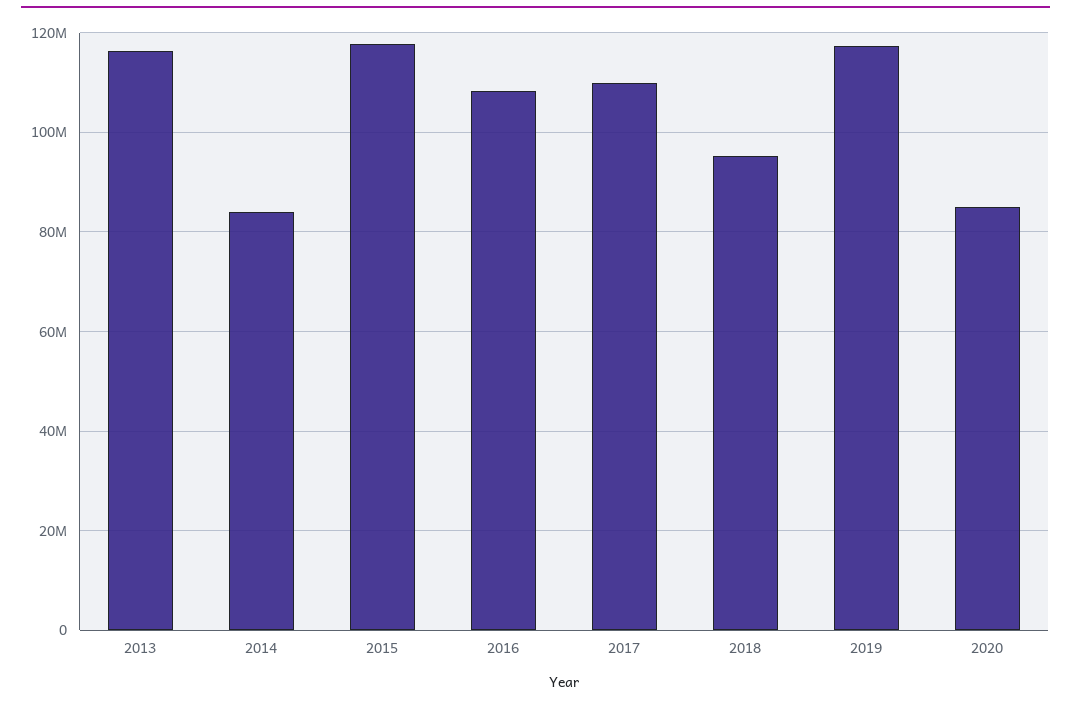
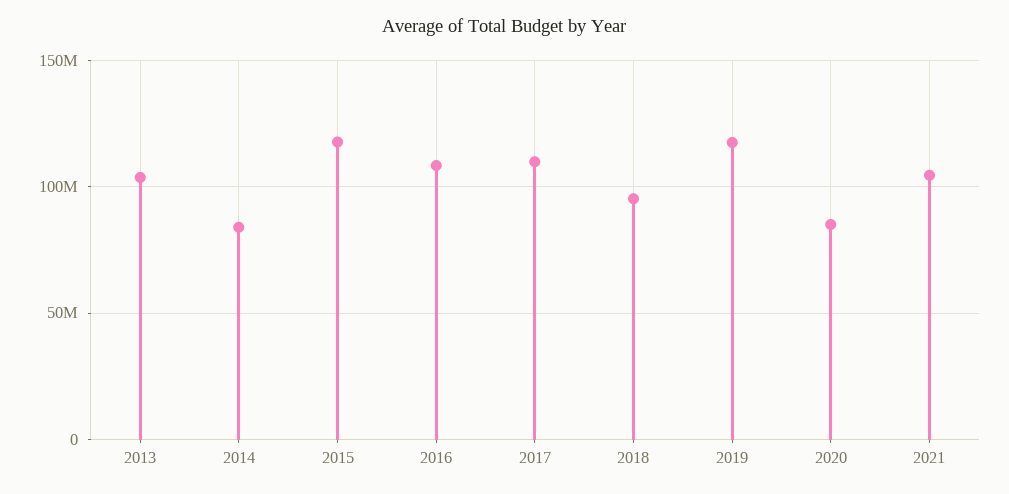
2013: 116000000 -> 105000000
2021: none -> 105000000

